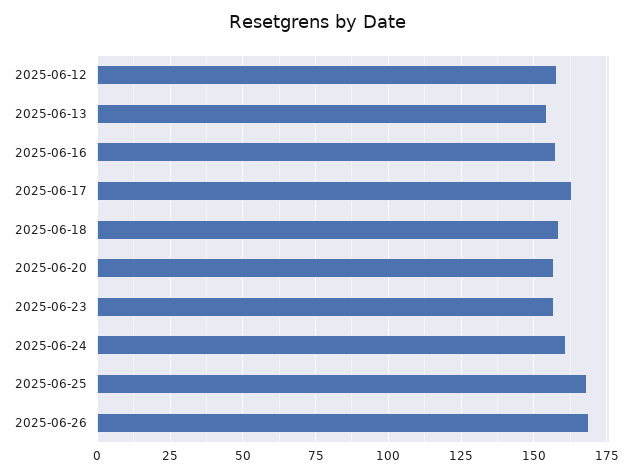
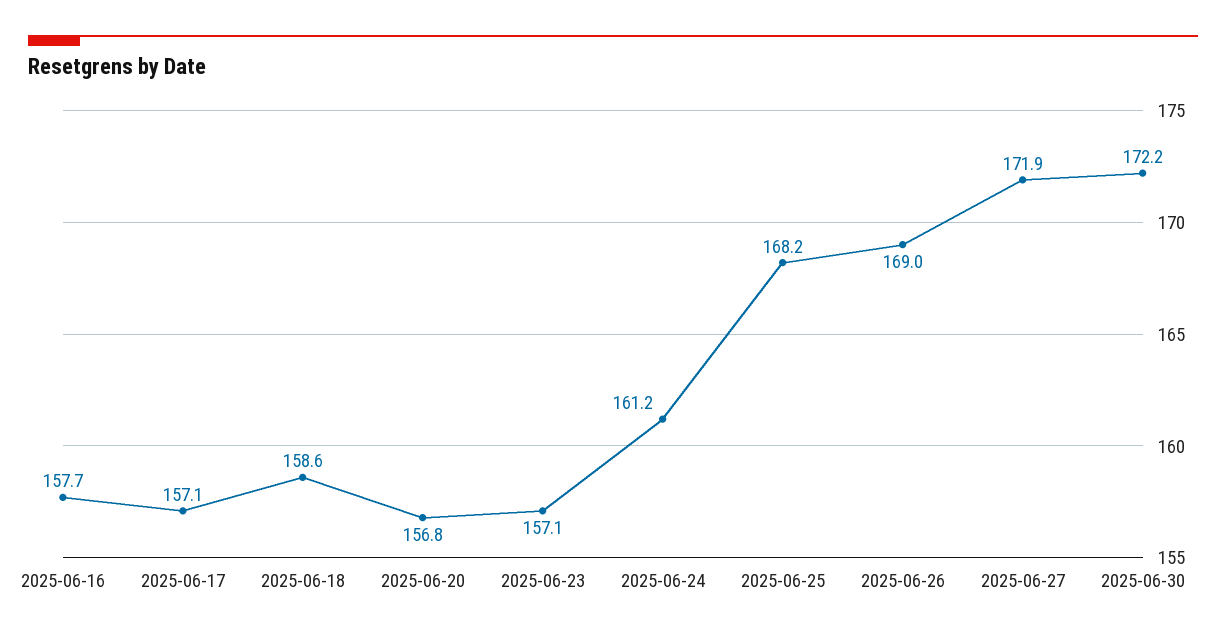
2025-06-12: 157.5 -> none
2025-06-13: 155 -> none
2025-06-17: 162.5 -> 157.1
2025-06-27: none -> 171.9
2025-06-30: none -> 172.2

